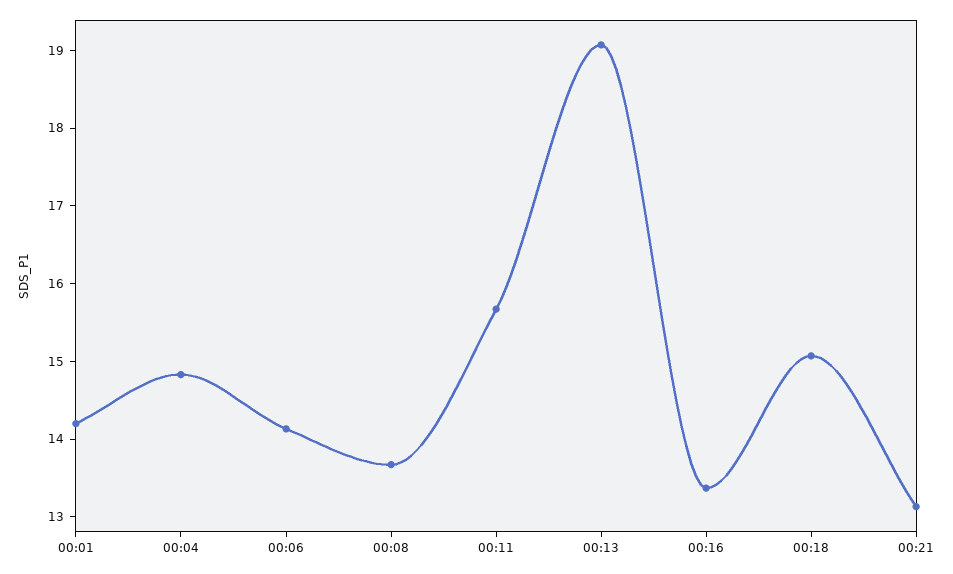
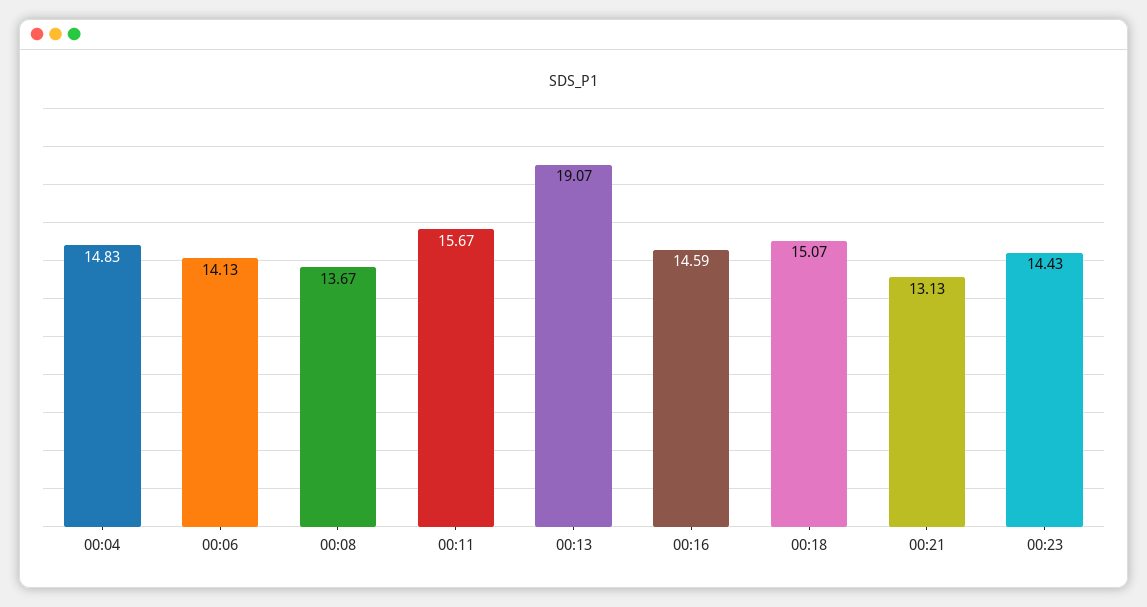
00:01: 14.2 -> none
00:16: 13.4 -> 14.59
00:23: none -> 14.43

